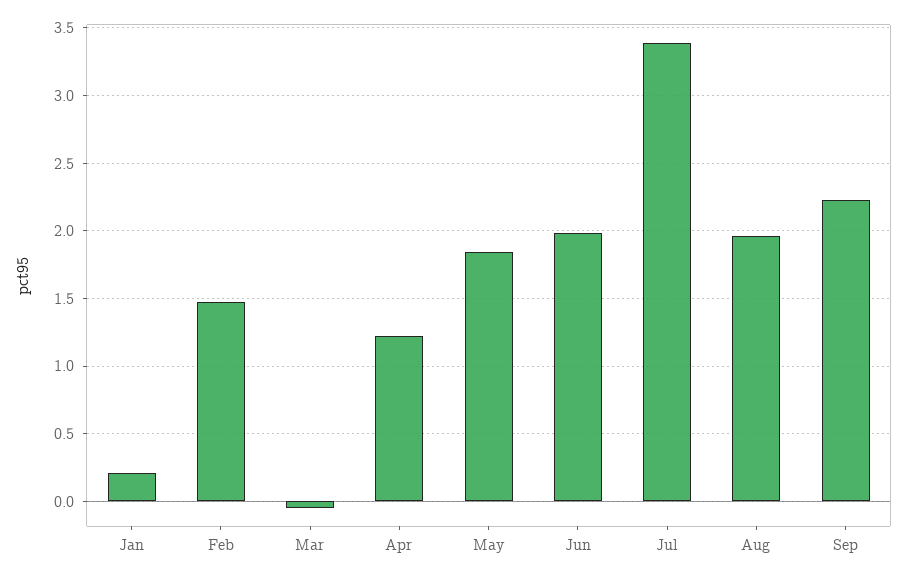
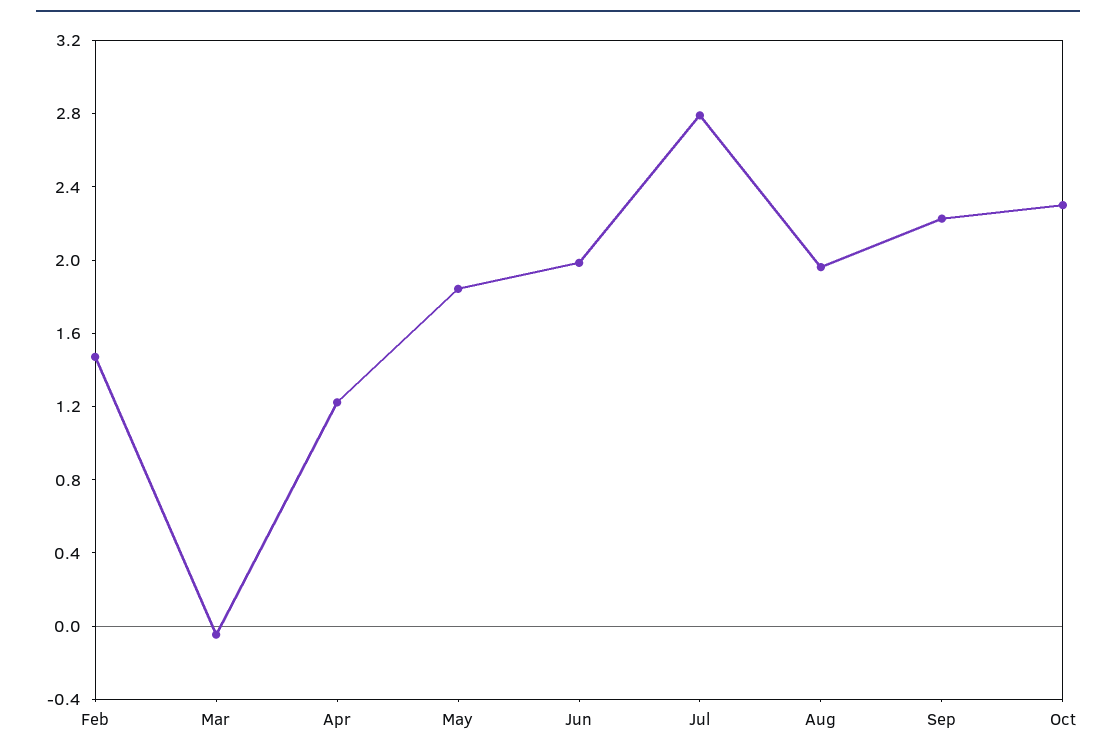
Jan: 0.2 -> none
Jul: 3.4 -> 2.8
Oct: none -> 2.3

